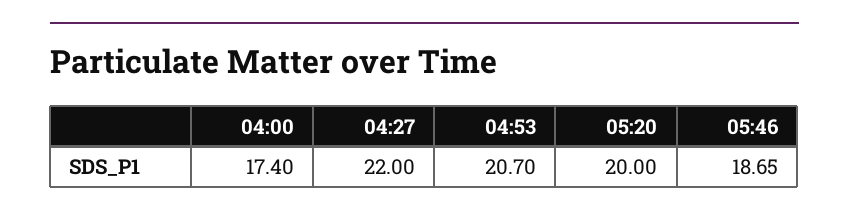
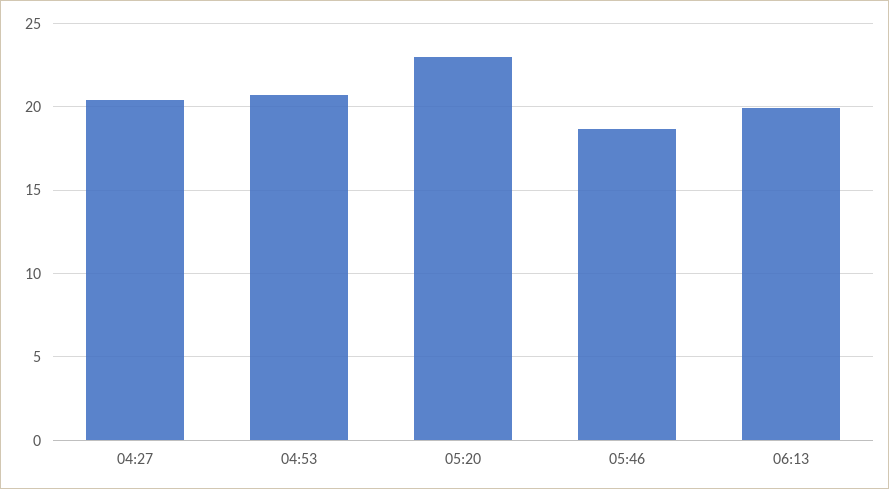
04:00: 17.4 -> none
04:27: 22 -> 20.5
05:20: 20 -> 23
06:13: none -> 20

